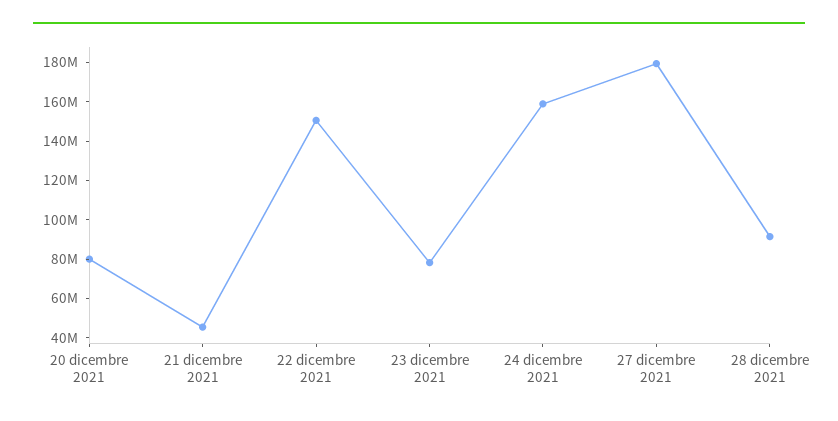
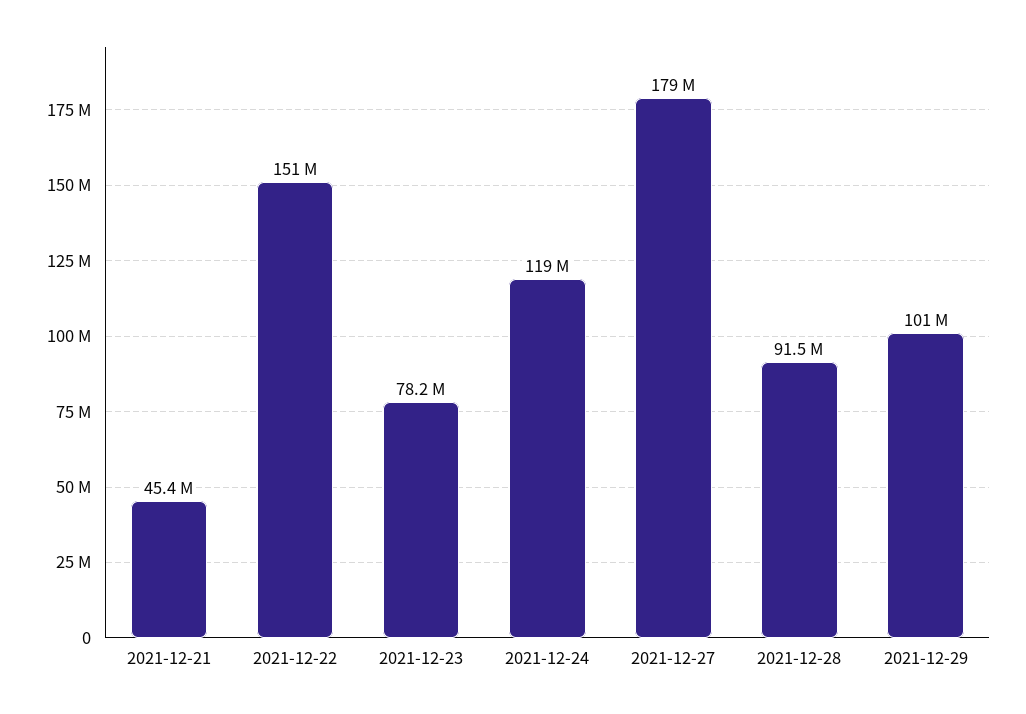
20 dicembre 2021: 80000000 -> none
24 dicembre 2021: 160000000 -> 119000000
2021-12-29: none -> 101000000

